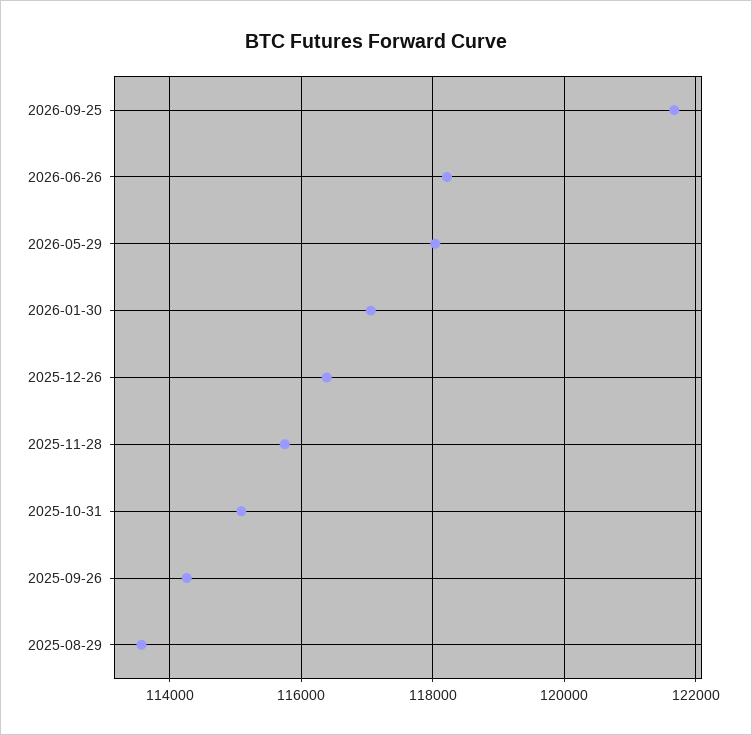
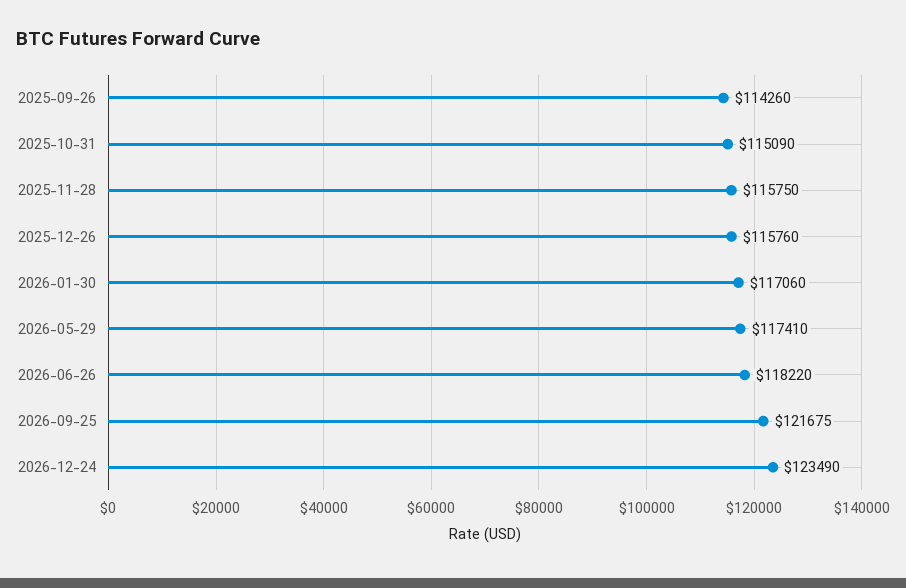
2026-05-29: 118000 -> 117410
2025-12-26: 116400 -> 115760
2025-08-29: 113600 -> none
2026-12-24: none -> 123490

